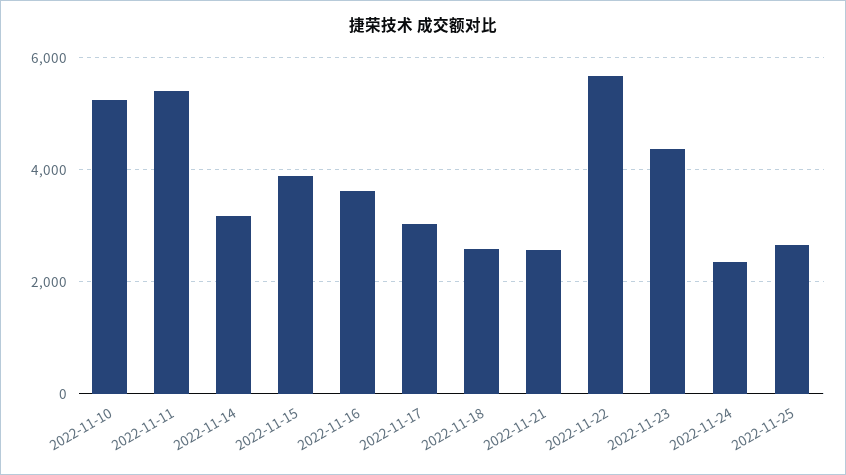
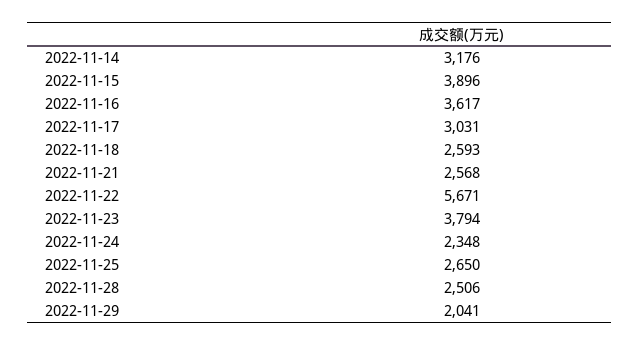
2022-11-10: 5200 -> none
2022-11-11: 5400 -> none
2022-11-23: 4400 -> 3794
2022-11-28: none -> 2506
2022-11-29: none -> 2041

